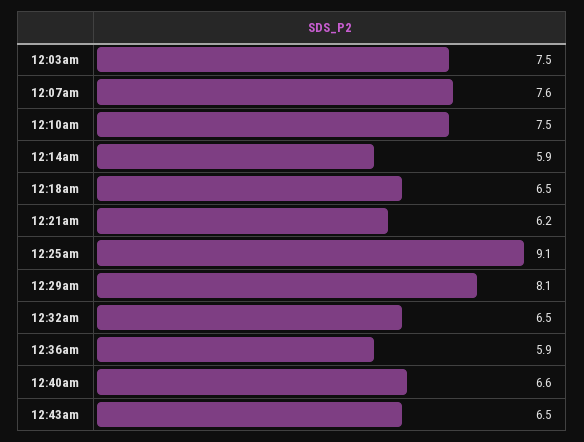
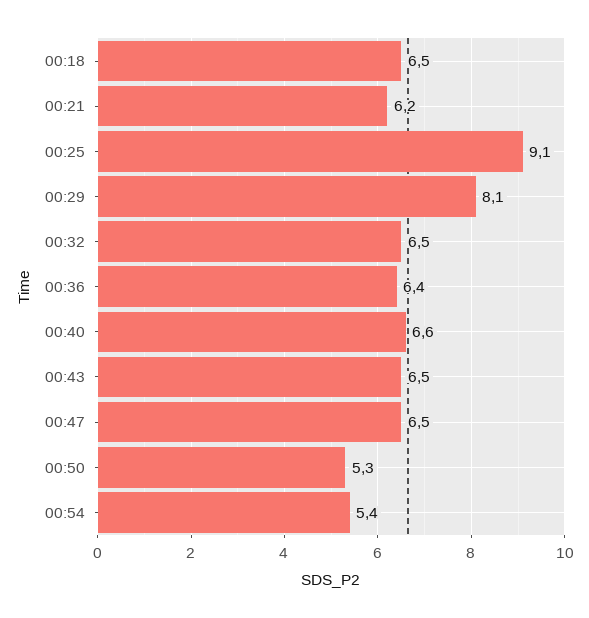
12:03am: 7.5 -> none
12:07am: 7.6 -> none
12:10am: 7.5 -> none
12:14am: 5.9 -> none
12:36am: 5.9 -> 6.4
00:47: none -> 6.5
00:50: none -> 5.3
00:54: none -> 5.4

